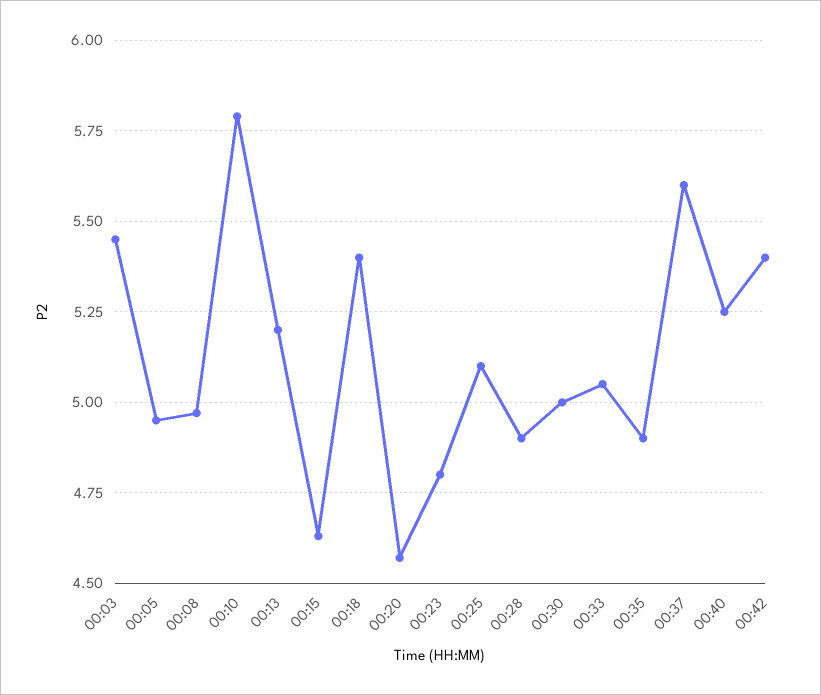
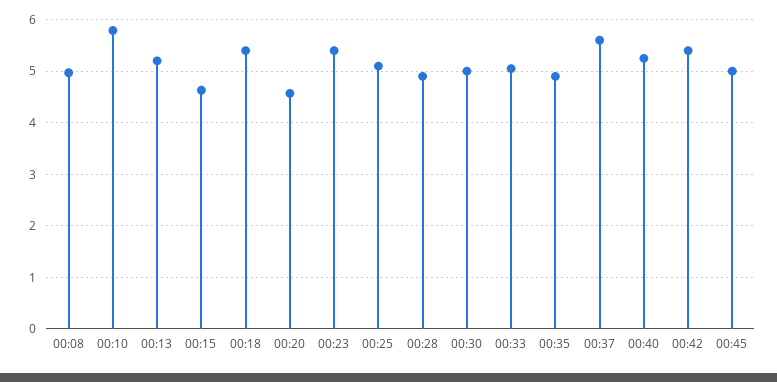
00:03: 5.45 -> none
00:05: 4.95 -> none
00:23: 4.8 -> 5.4
00:45: none -> 5

